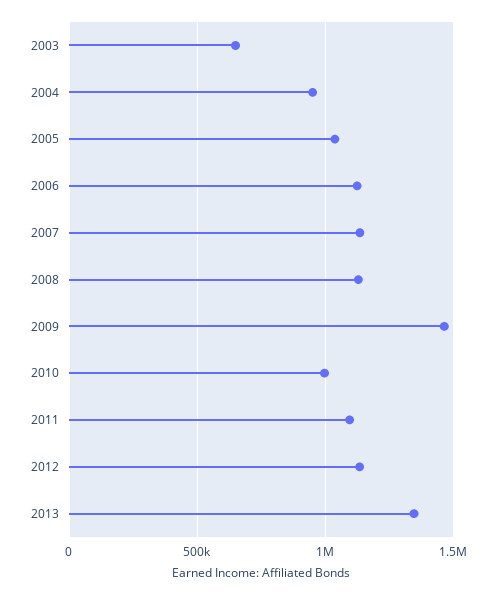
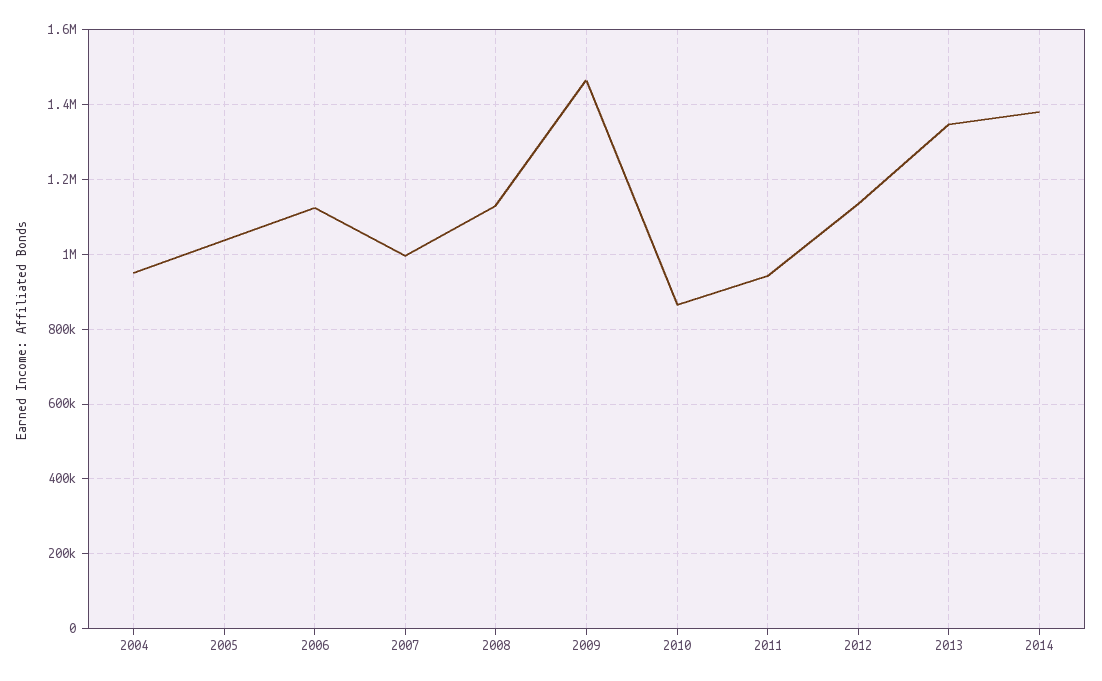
2003: 650000 -> none
2007: 1150000 -> 1000000
2010: 1000000 -> 860000
2011: 1100000 -> 940000
2014: none -> 1380000

